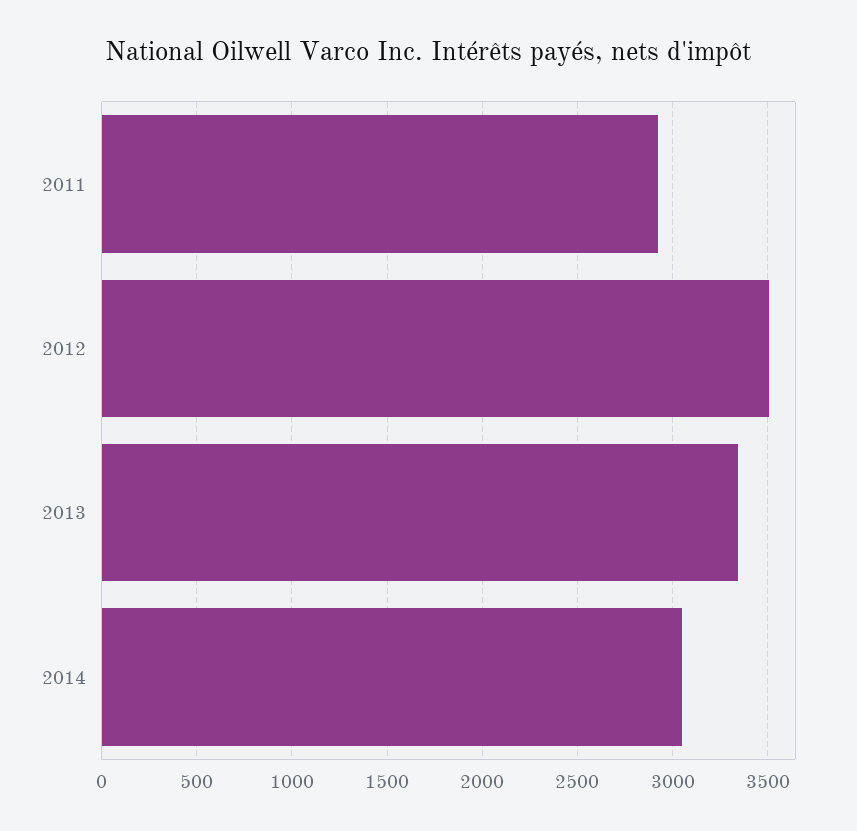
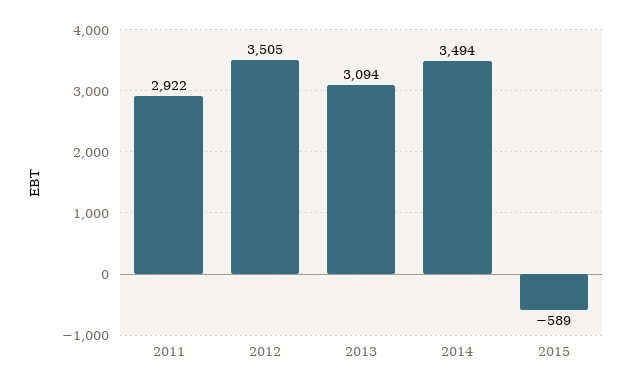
2013: 3350 -> 3094
2014: 3050 -> 3494
2015: none -> -589

